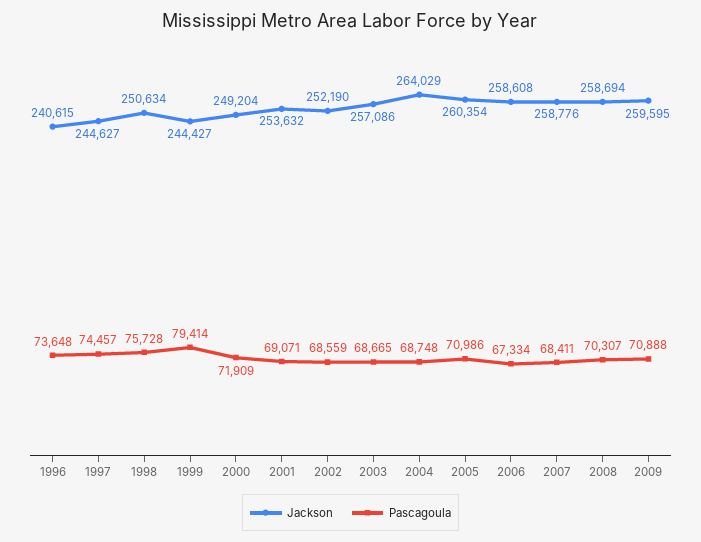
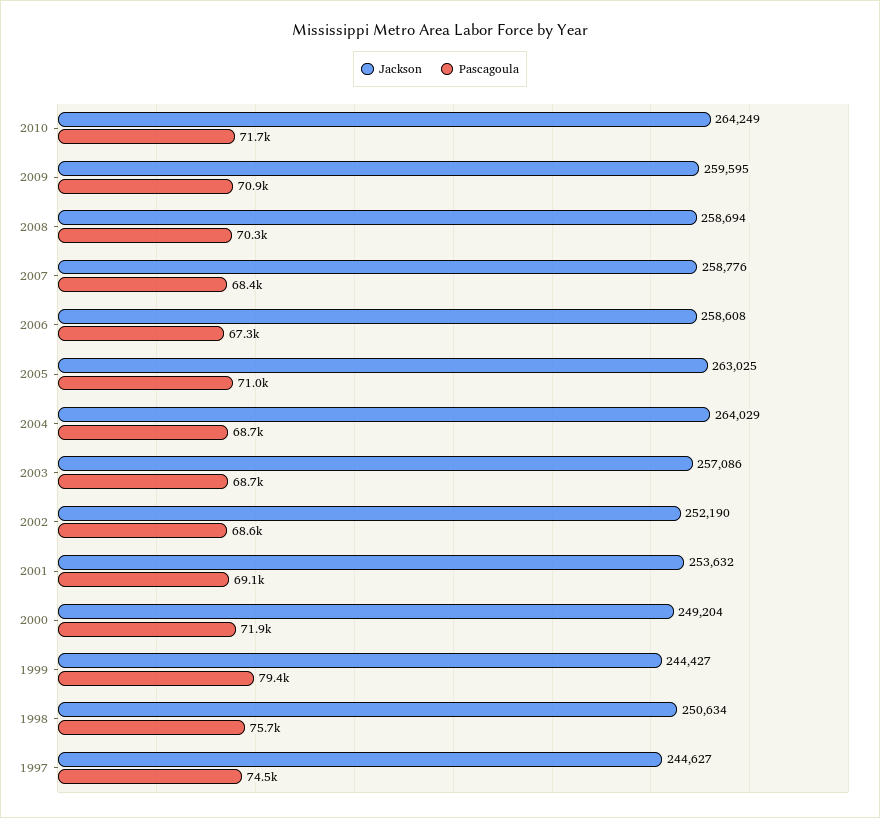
Jackson, 1996: 240615 -> none
Pascagoula, 1996: 73648 -> none
Jackson, 2005: 260354 -> 263025
Jackson, 2010: none -> 264249
Pascagoula, 2010: none -> 71700

